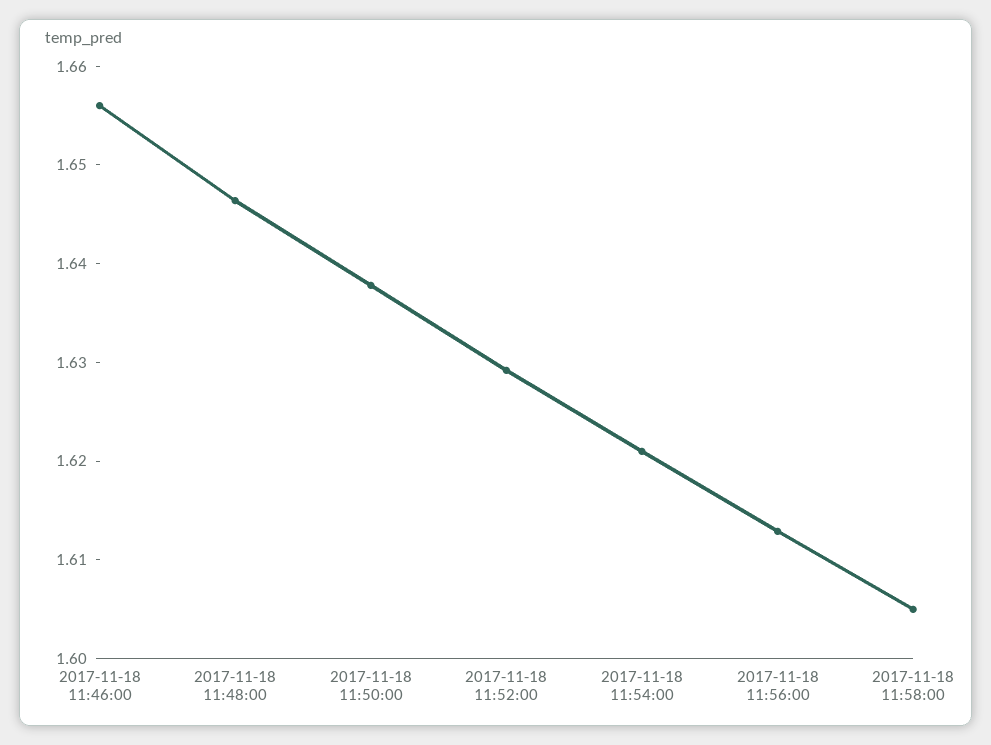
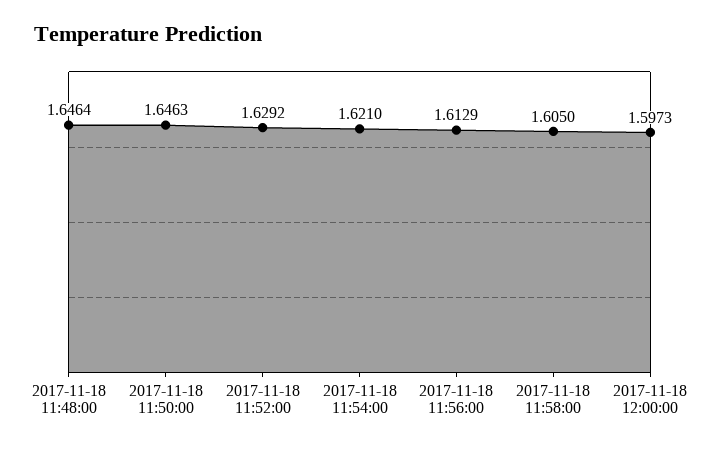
2017-11-18 11:46:00: 1.656 -> none
2017-11-18 11:50:00: 1.638 -> 1.6463
2017-11-18 12:00:00: none -> 1.5973

